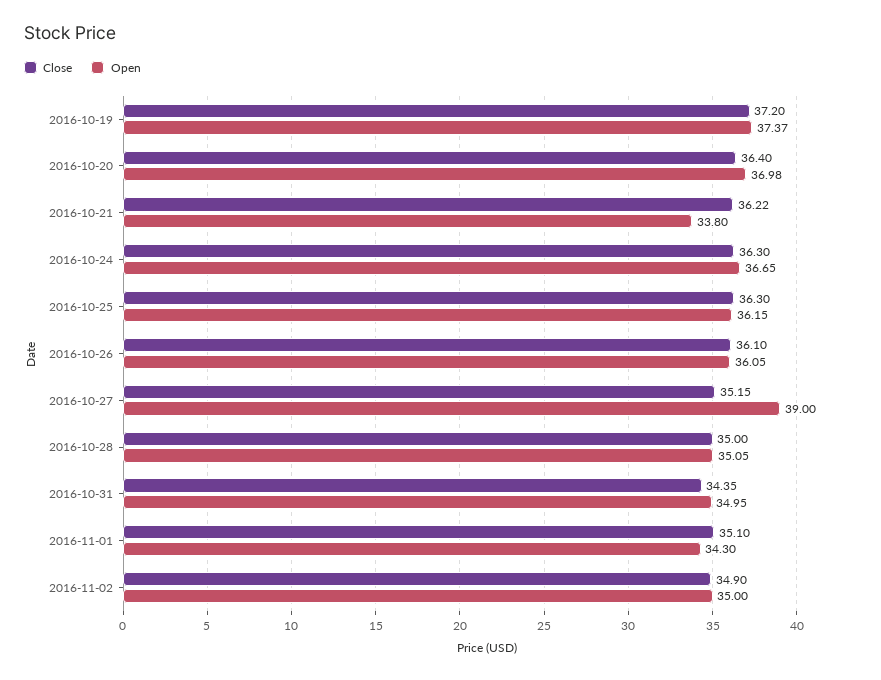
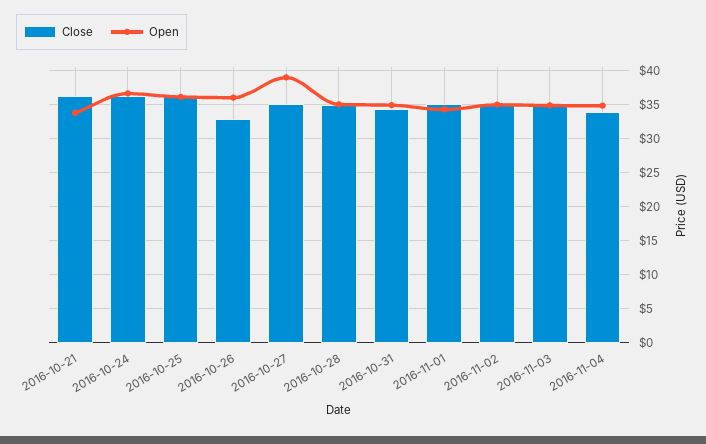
Close, 2016-10-19: 37.2 -> none
Open, 2016-10-19: 37.37 -> none
Close, 2016-10-20: 36.4 -> none
Open, 2016-10-20: 36.98 -> none
Close, 2016-10-26: 36.1 -> 33
Close, 2016-11-03: none -> 35
Open, 2016-11-03: none -> 35
Close, 2016-11-04: none -> 34
Open, 2016-11-04: none -> 35

